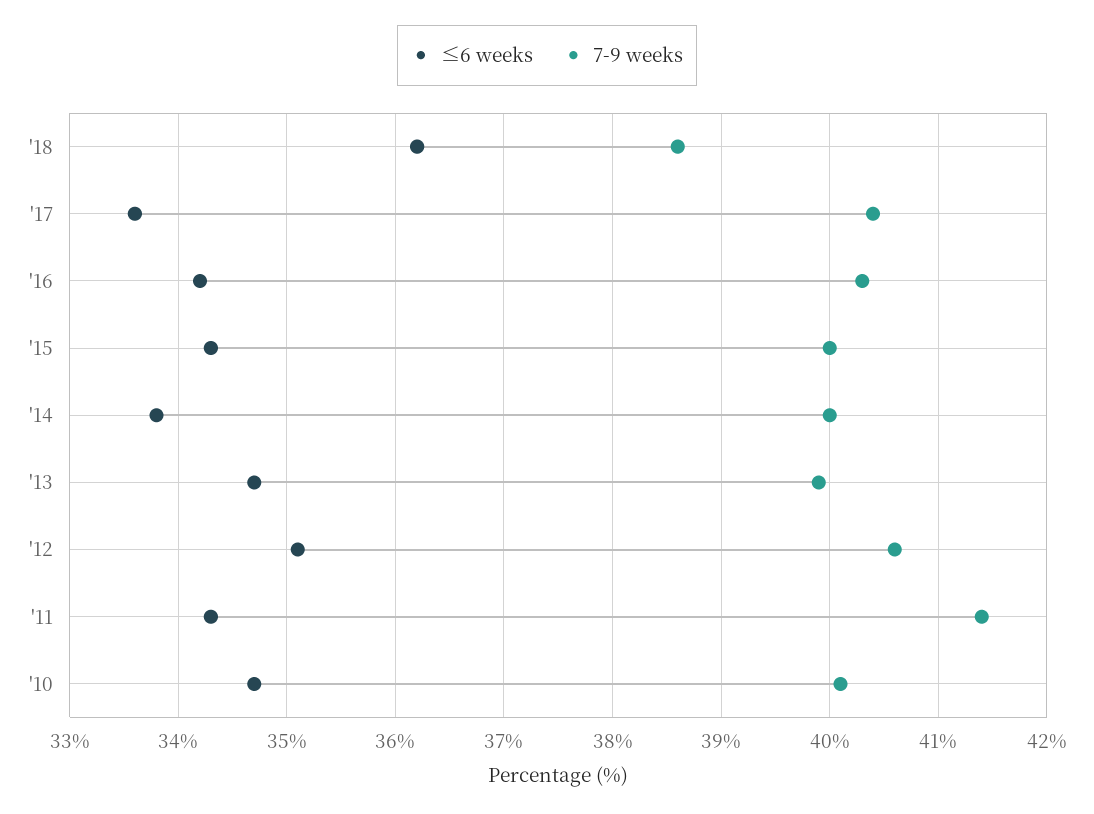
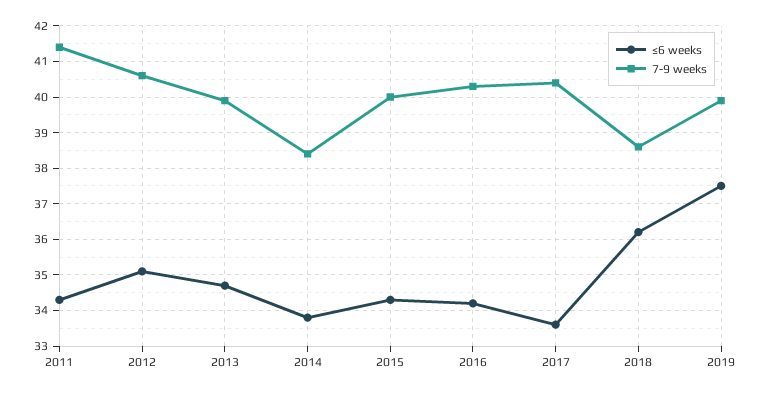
7-9 weeks, '14: 40 -> 38.5
≤6 weeks, '10: 34.7 -> none
7-9 weeks, '10: 40.1 -> none
≤6 weeks, 2019: none -> 37.5
7-9 weeks, 2019: none -> 40

